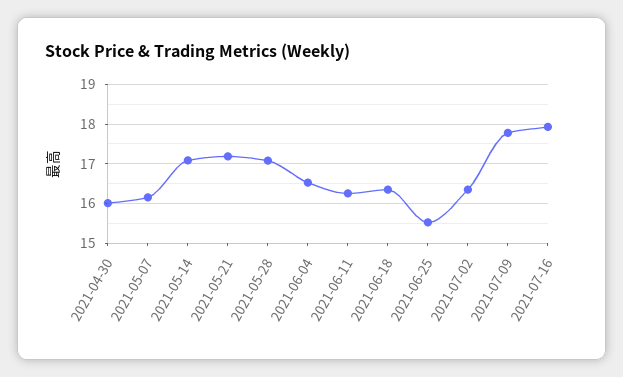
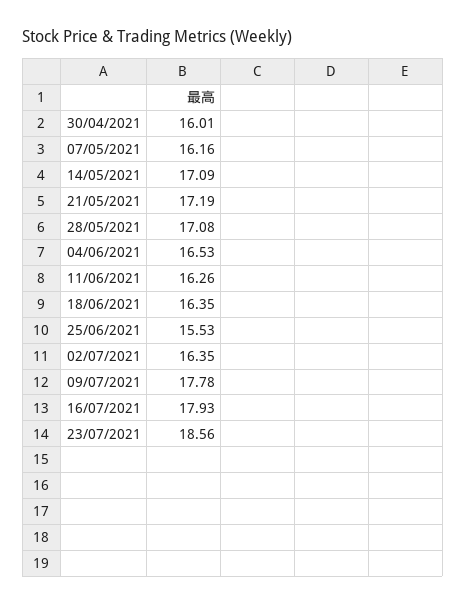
23/07/2021: none -> 18.56

